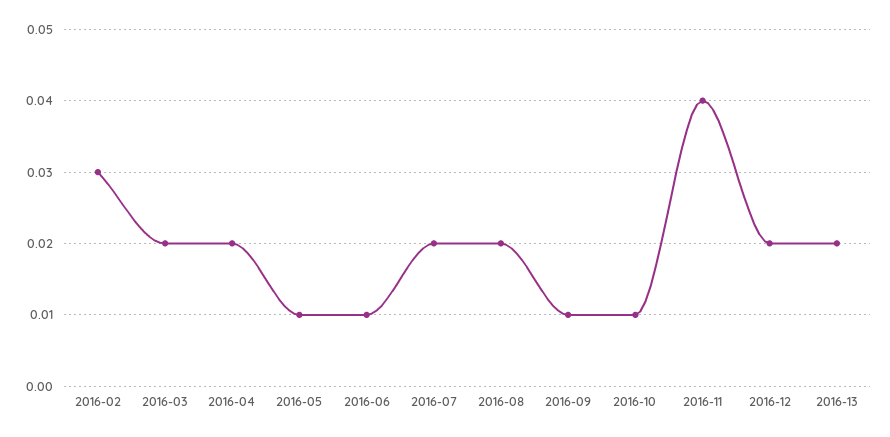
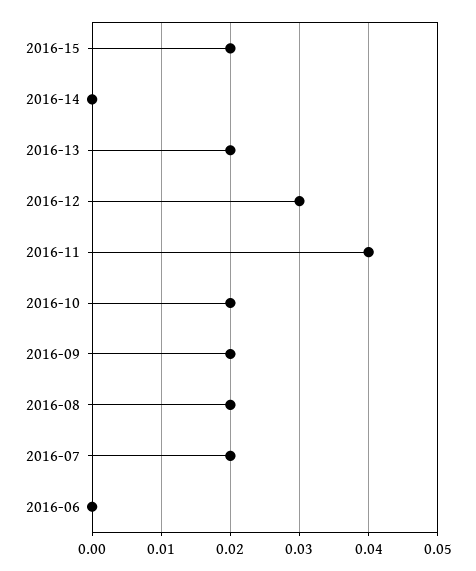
2016-02: 0.03 -> none
2016-03: 0.02 -> none
2016-04: 0.02 -> none
2016-05: 0.01 -> none
2016-06: 0.01 -> 0
2016-09: 0.01 -> 0.02
2016-10: 0.01 -> 0.02
2016-12: 0.02 -> 0.03
2016-15: none -> 0.02
2016-14: none -> 0

